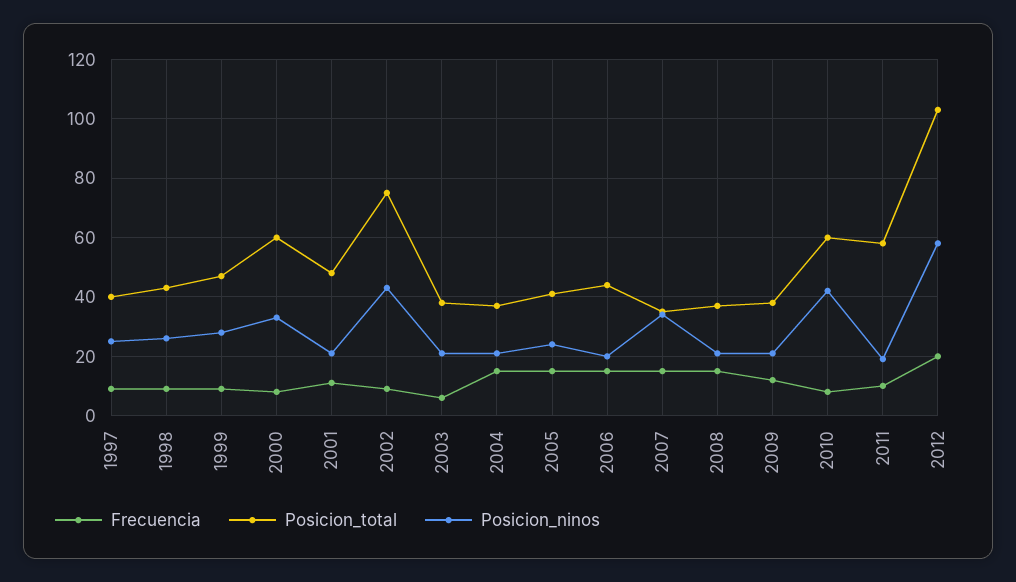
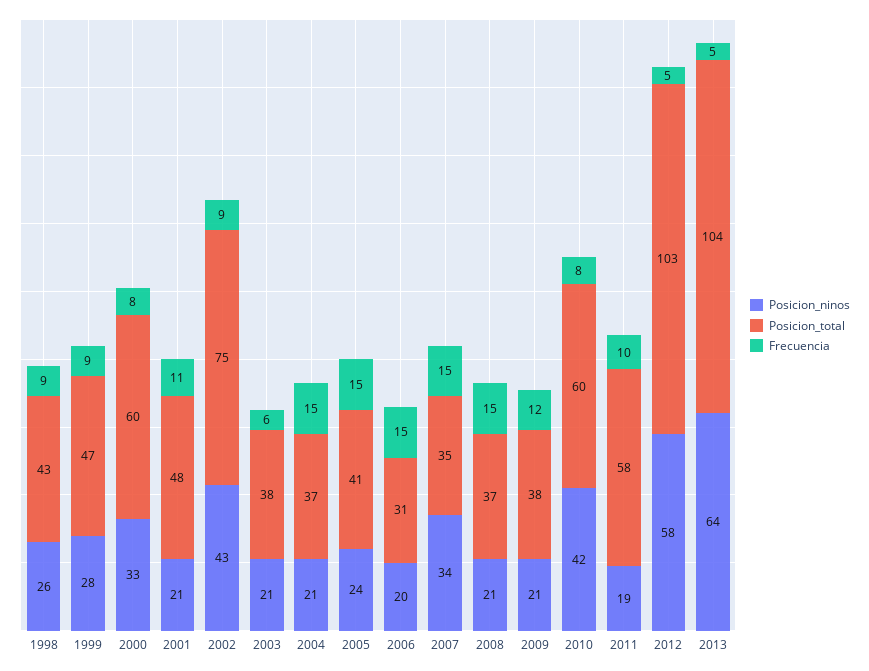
Frecuencia, 1997: 10 -> none
Posicion_total, 1997: 40 -> none
Posicion_ninos, 1997: 25 -> none
Posicion_total, 2006: 45 -> 31
Frecuencia, 2012: 20 -> 5
Posicion_ninos, 2013: none -> 64
Posicion_total, 2013: none -> 104
Frecuencia, 2013: none -> 5

